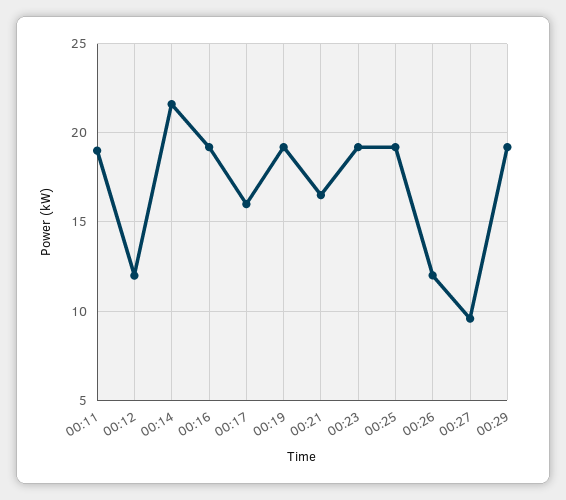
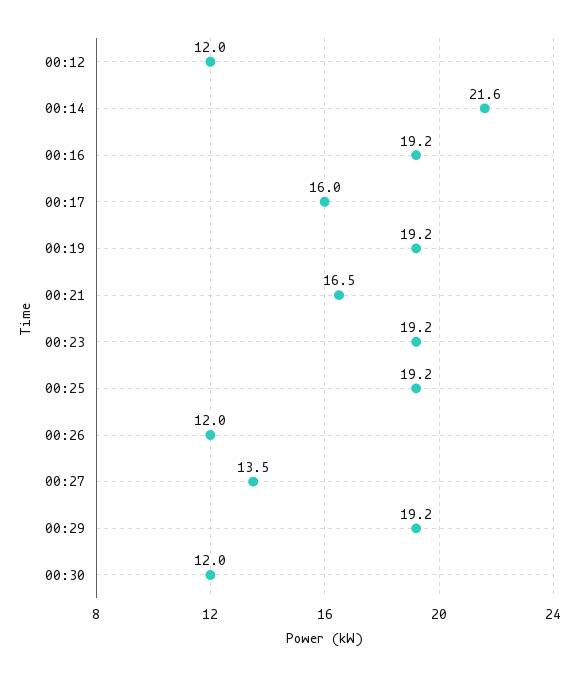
00:11: 19 -> none
00:27: 9.5 -> 13.5
00:30: none -> 12

